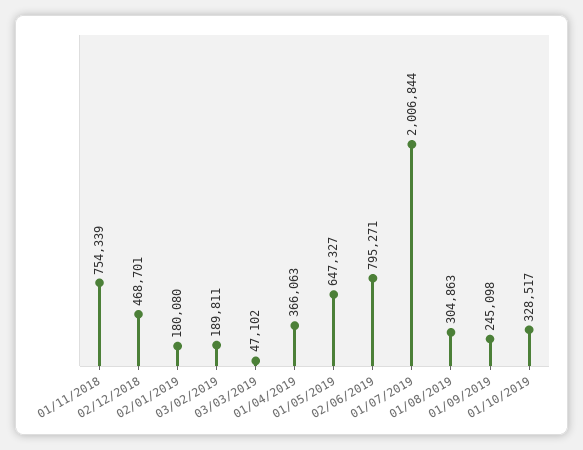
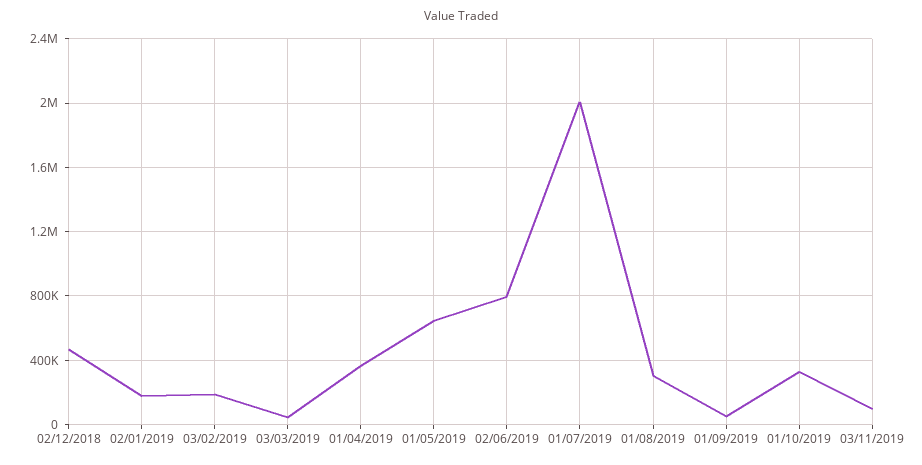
01/11/2018: 754339 -> none
01/09/2019: 245098 -> 50000
03/11/2019: none -> 100000

